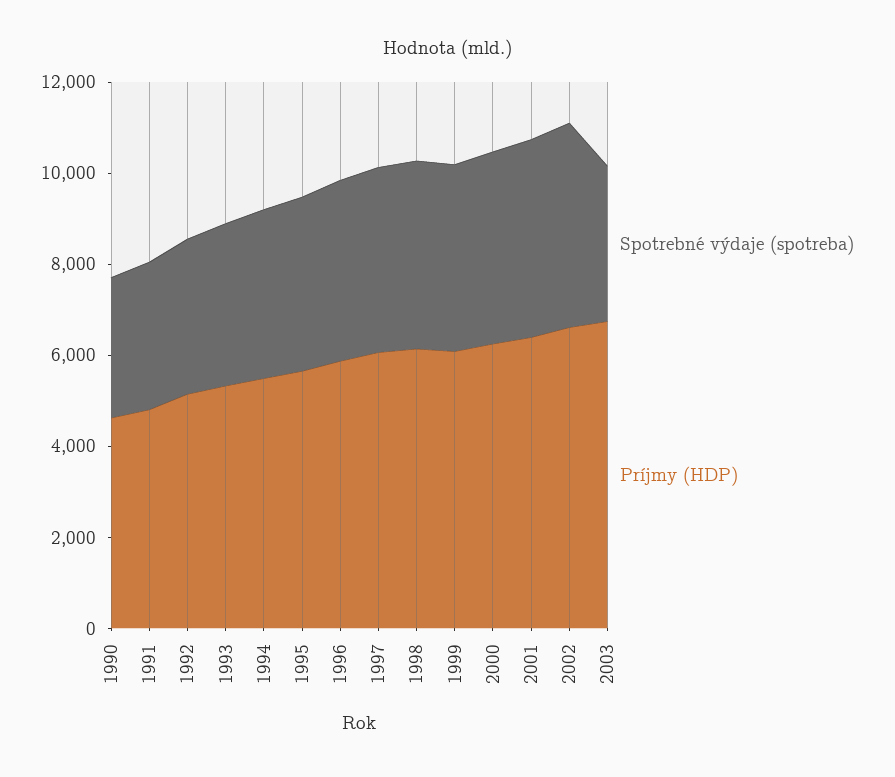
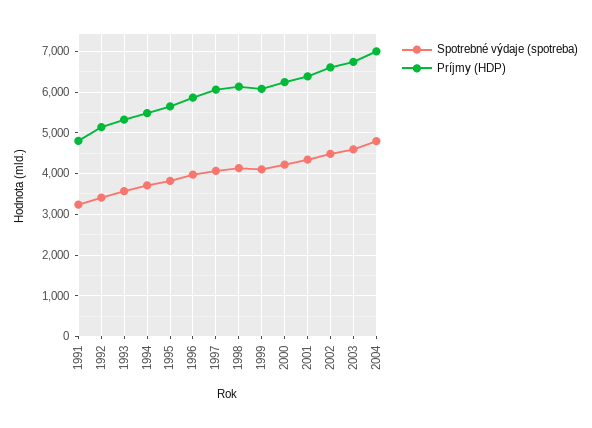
Spotrebné výdaje (spotreba), 1990: 3000 -> none
Príjmy (HDP), 1990: 4500 -> none
Spotrebné výdaje (spotreba), 2003: 3500 -> 4600
Spotrebné výdaje (spotreba), 2004: none -> 4800
Príjmy (HDP), 2004: none -> 7000

